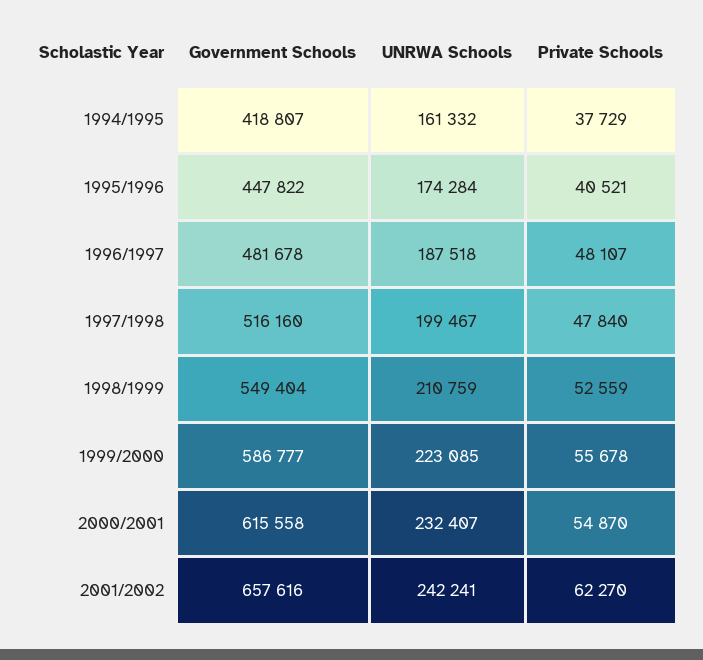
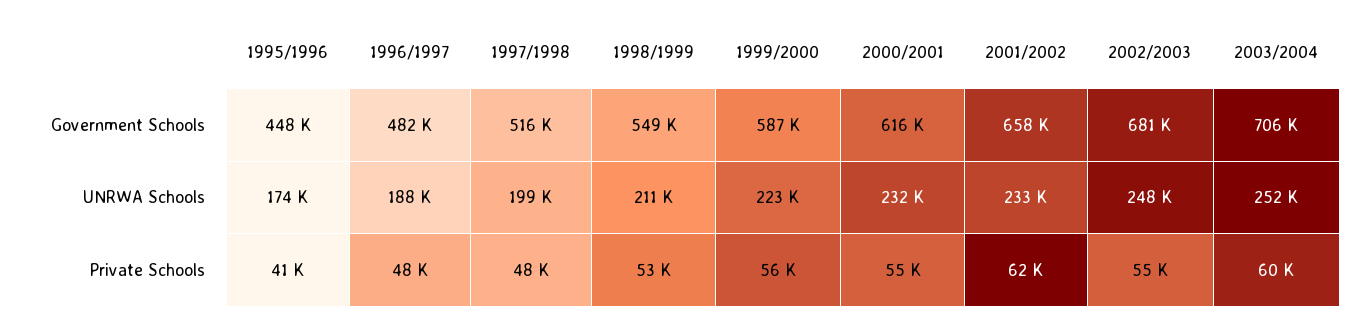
Government Schools, 1994/1995: 418807 -> none
UNRWA Schools, 1994/1995: 161332 -> none
Private Schools, 1994/1995: 37729 -> none
UNRWA Schools, 2001/2002: 242241 -> 233000
Government Schools, 2002/2003: none -> 681000
Government Schools, 2003/2004: none -> 706000
UNRWA Schools, 2002/2003: none -> 248000
UNRWA Schools, 2003/2004: none -> 252000
Private Schools, 2002/2003: none -> 55000
Private Schools, 2003/2004: none -> 60000

